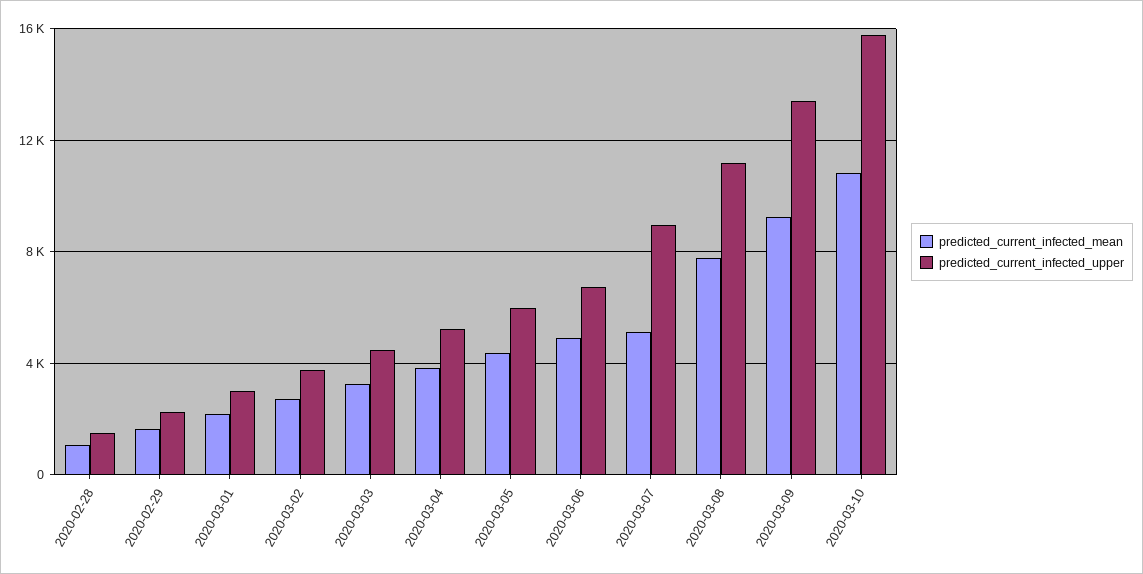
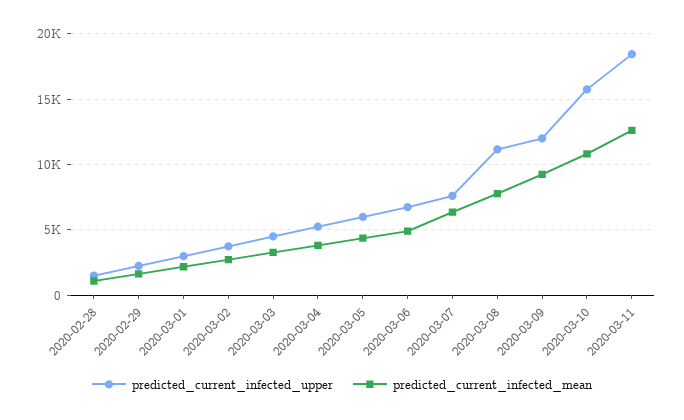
predicted_current_infected_mean, 2020-03-07: 5000 -> 6500
predicted_current_infected_upper, 2020-03-07: 9000 -> 7500
predicted_current_infected_upper, 2020-03-09: 13500 -> 12000
predicted_current_infected_upper, 2020-03-11: none -> 18500
predicted_current_infected_mean, 2020-03-11: none -> 12500

